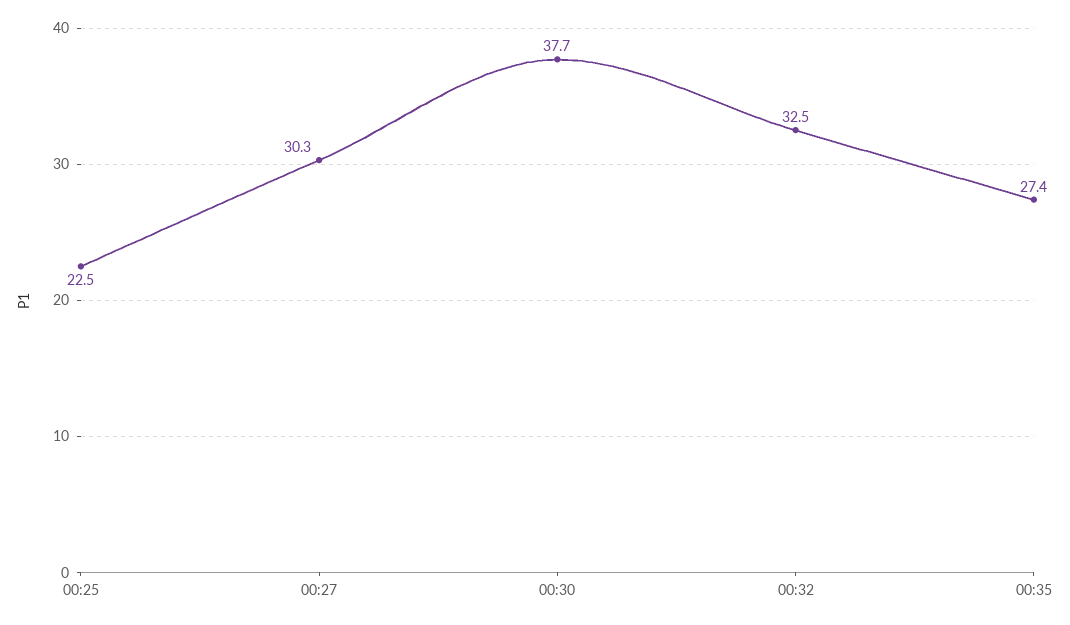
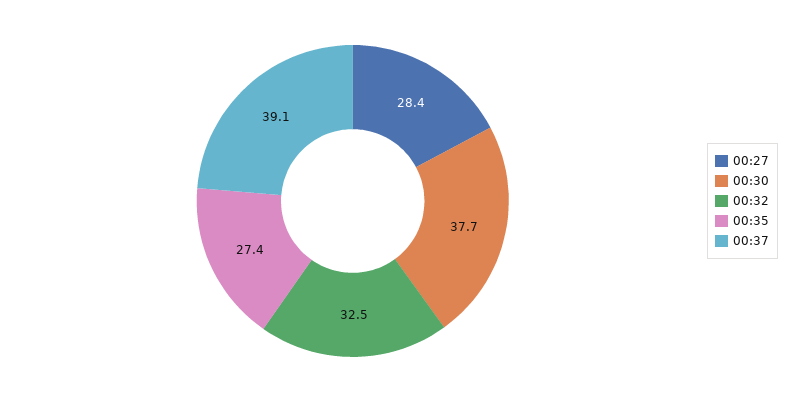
00:25: 22.5 -> none
00:27: 30.3 -> 28.4
00:37: none -> 39.1

